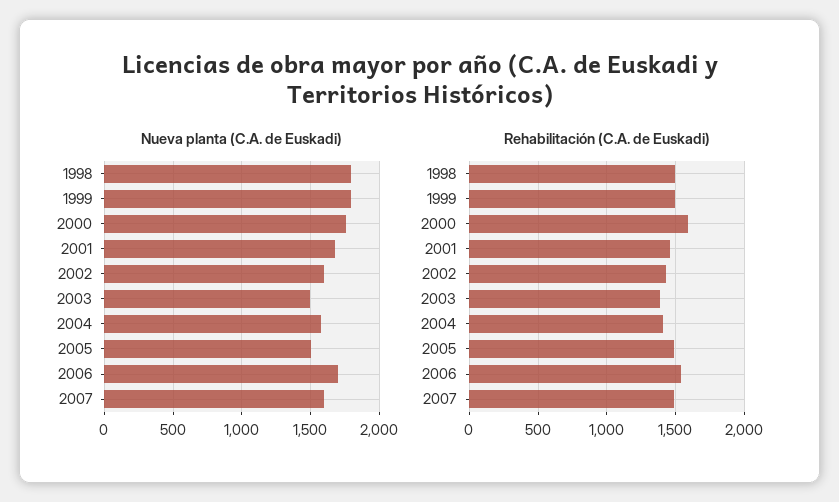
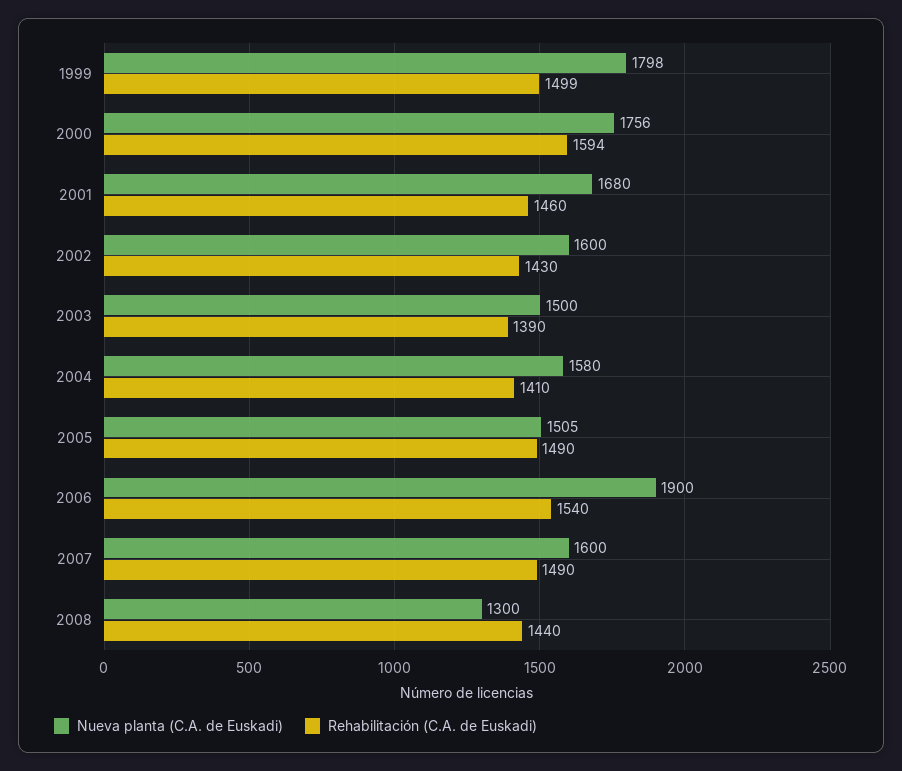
Nueva planta (C.A. de Euskadi), 1998: 1800 -> none
Nueva planta (C.A. de Euskadi), 2006: 1700 -> 1900
Rehabilitación (C.A. de Euskadi), 1998: 1500 -> none
Nueva planta (C.A. de Euskadi), 2008: none -> 1300
Rehabilitación (C.A. de Euskadi), 2008: none -> 1440

